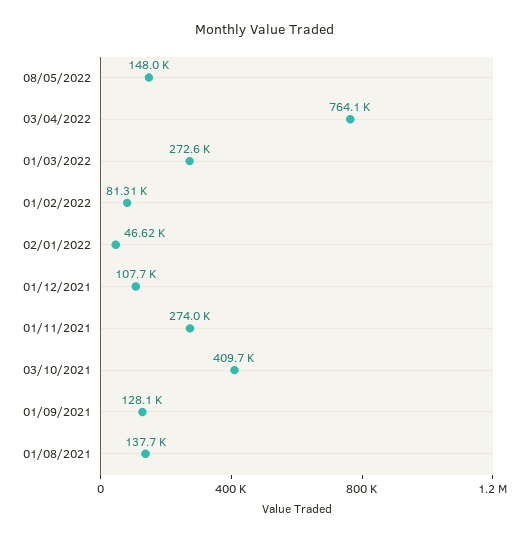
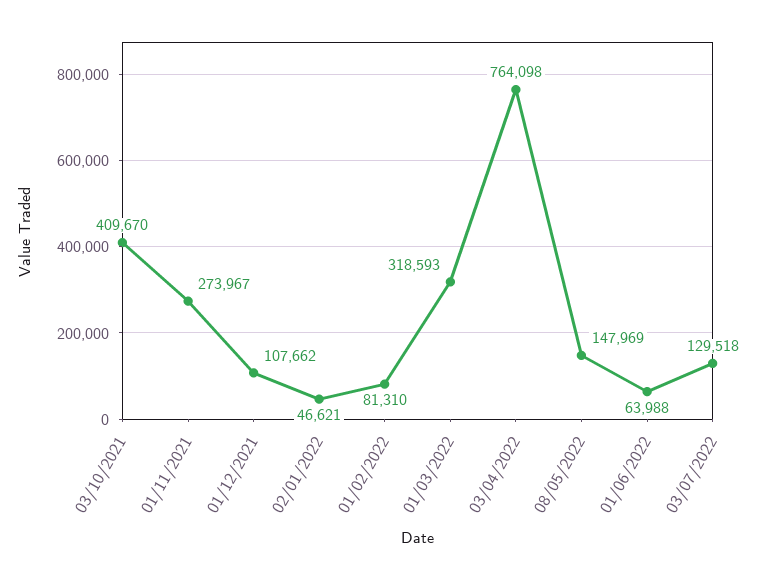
01/03/2022: 272600 -> 318593
01/09/2021: 128100 -> none
01/08/2021: 137700 -> none
01/06/2022: none -> 63988
03/07/2022: none -> 129518

